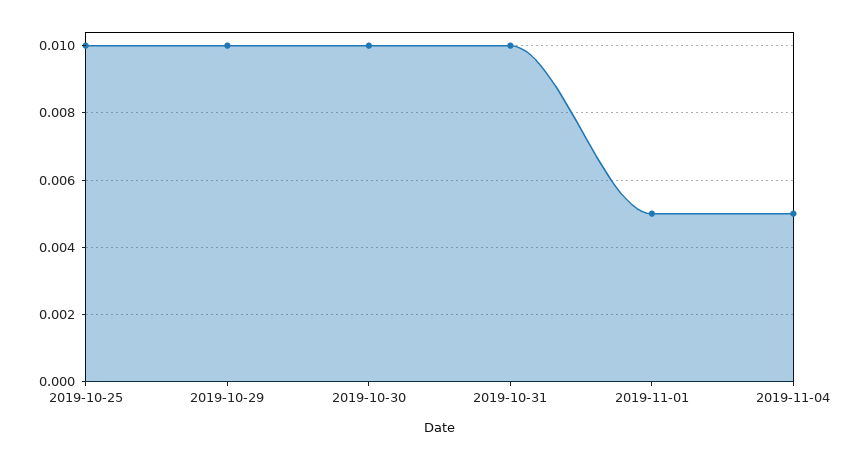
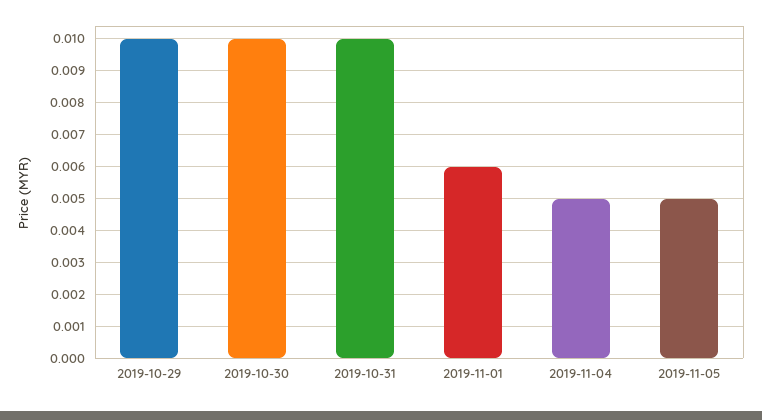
2019-10-25: 0.01 -> none
2019-11-01: 0.005 -> 0.006
2019-11-05: none -> 0.005

